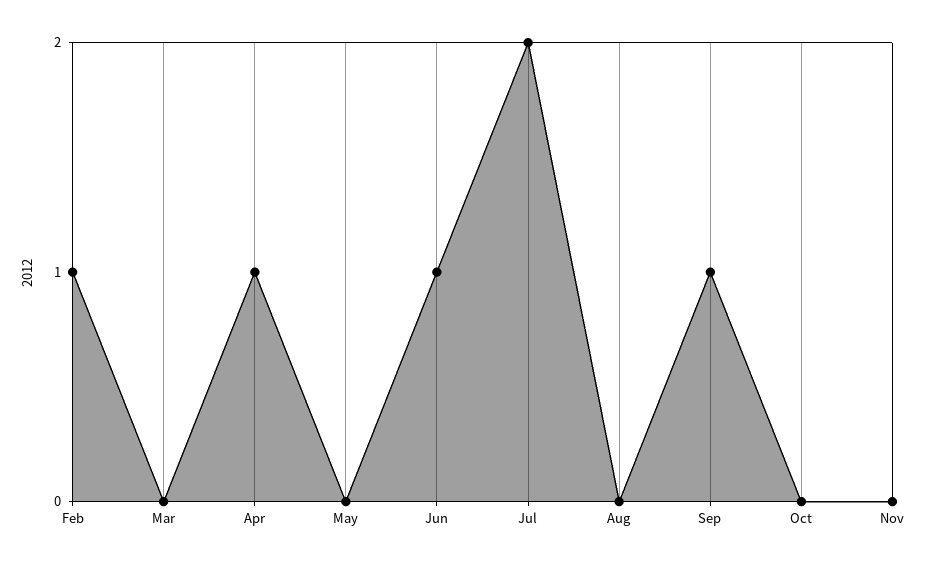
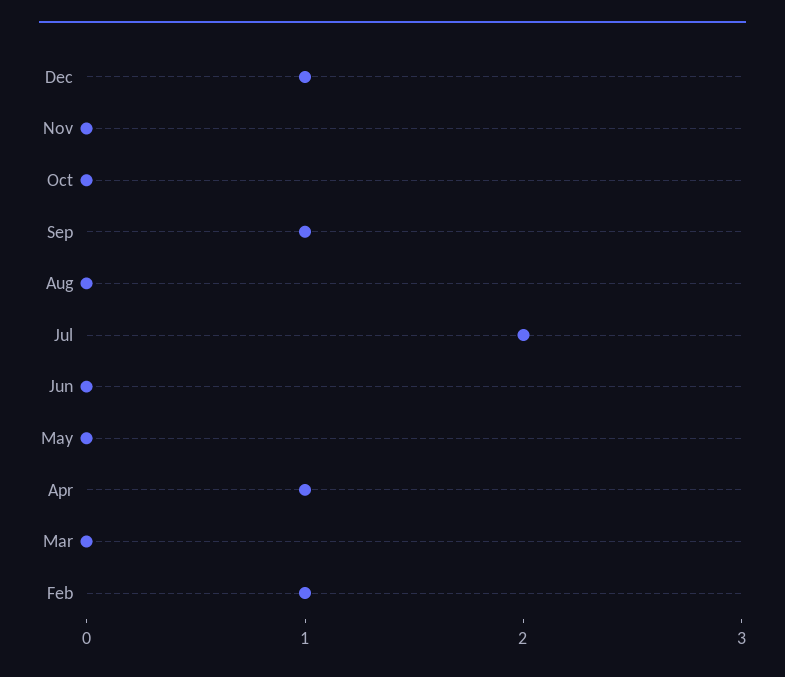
Jun: 1 -> 0
Dec: none -> 1

